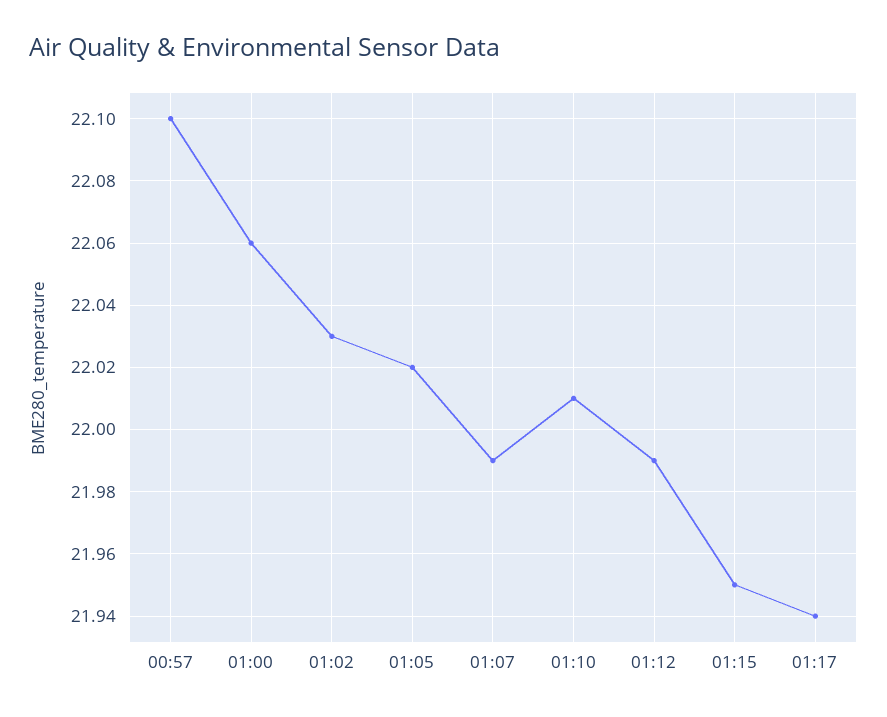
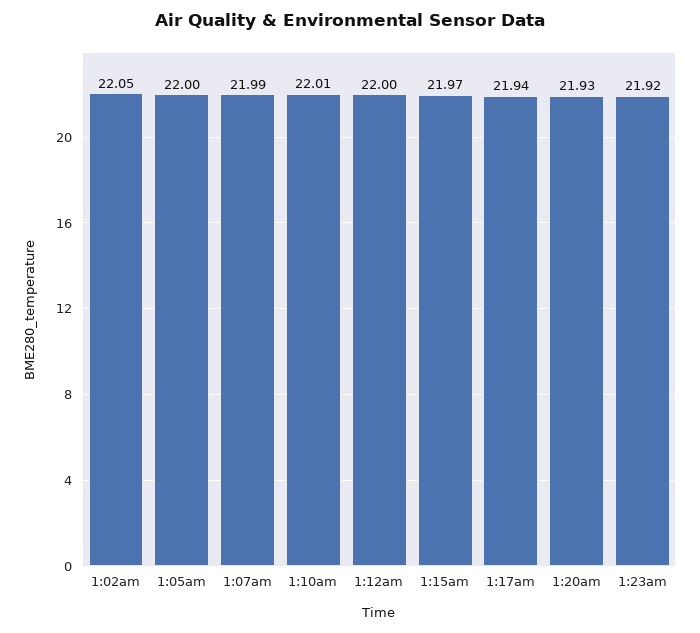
00:57: 22.1 -> none
01:00: 22.06 -> none
01:02: 22.03 -> 22.05
01:05: 22.02 -> 22
01:12: 21.99 -> 22
01:15: 21.95 -> 21.97
1:20am: none -> 21.93
1:23am: none -> 21.92

